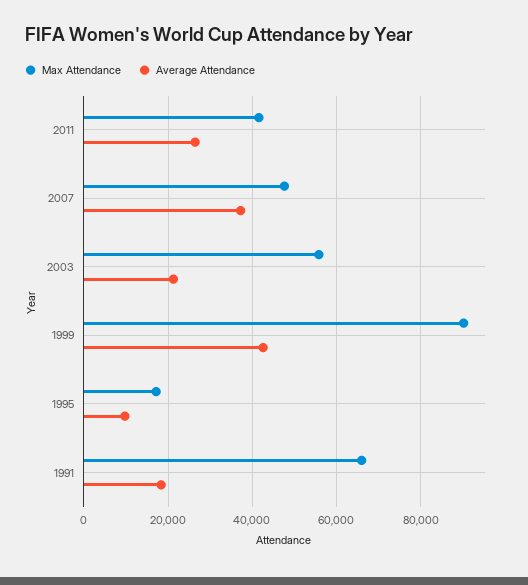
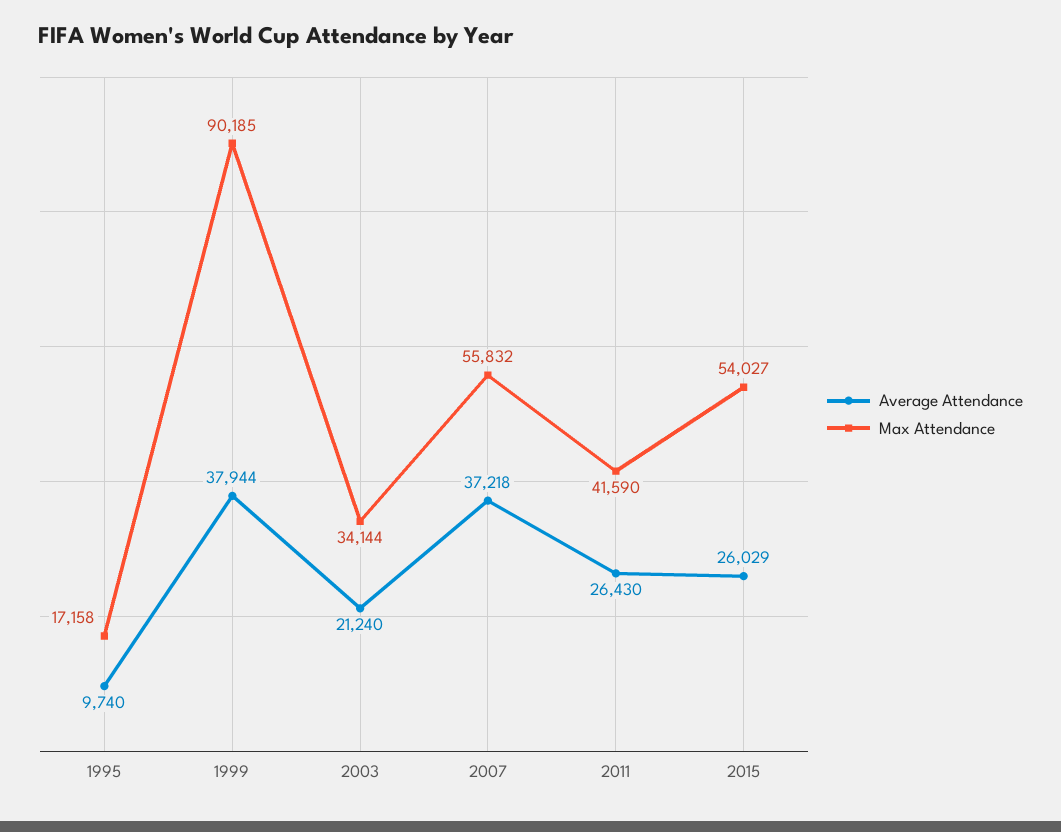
Max Attendance, 2007: 48000 -> 55832
Max Attendance, 2003: 56000 -> 34144
Average Attendance, 1999: 42000 -> 37944
Max Attendance, 1991: 66000 -> none
Average Attendance, 1991: 18000 -> none
Average Attendance, 2015: none -> 26029
Max Attendance, 2015: none -> 54027

